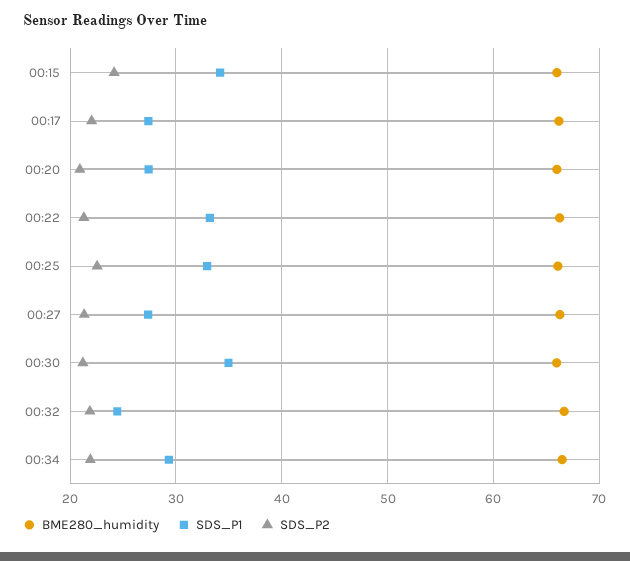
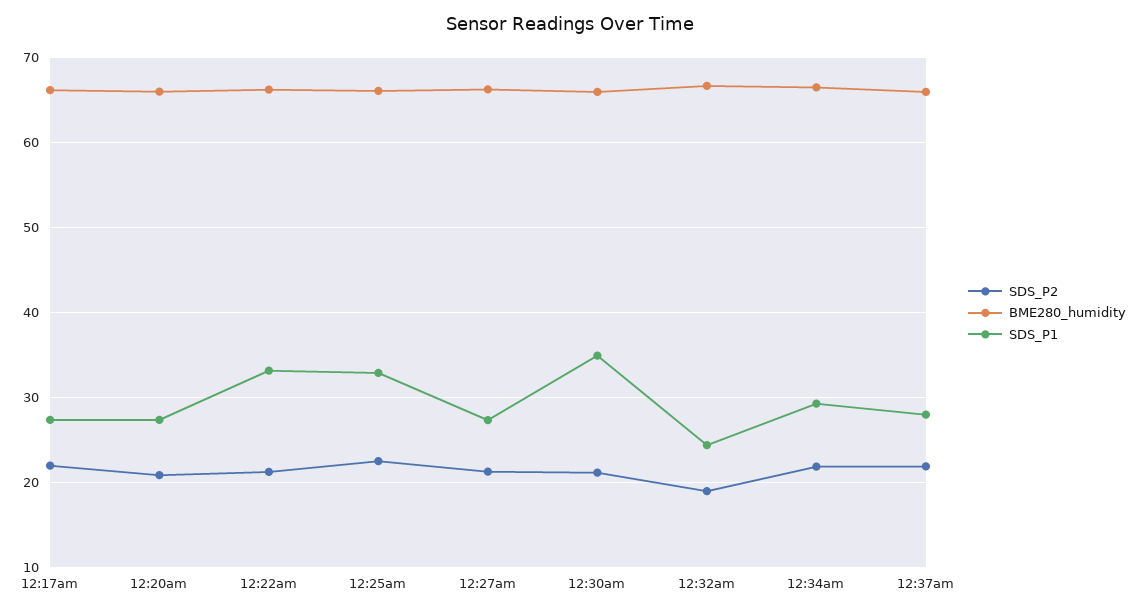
BME280_humidity, 00:15: 66 -> none
SDS_P1, 00:15: 34 -> none
SDS_P2, 00:15: 24 -> none
SDS_P2, 00:32: 22 -> 19
SDS_P2, 12:37am: none -> 22
BME280_humidity, 12:37am: none -> 66
SDS_P1, 12:37am: none -> 28

